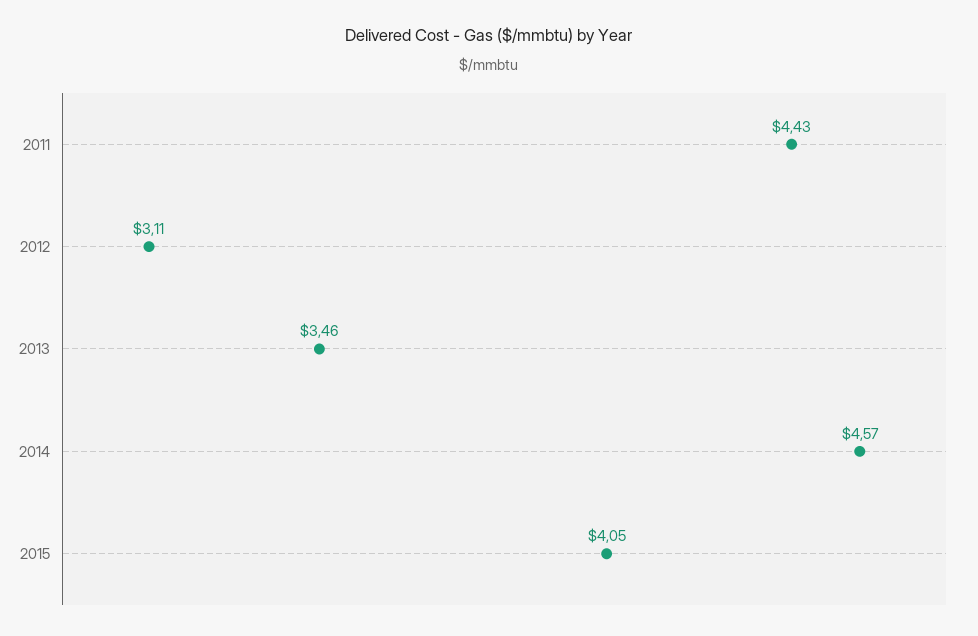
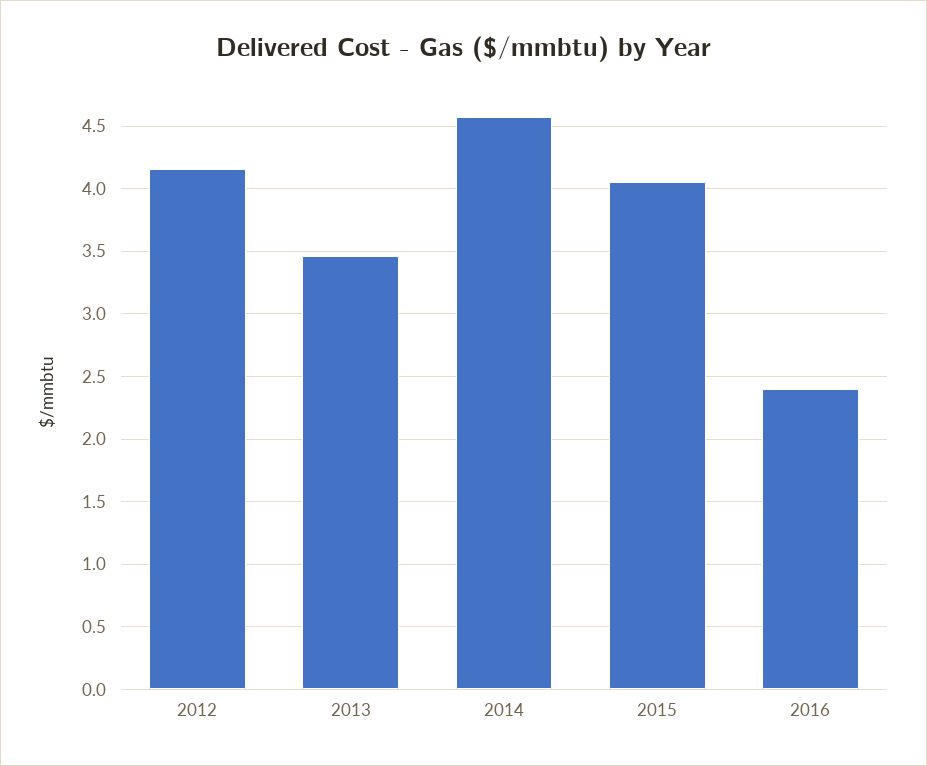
2011: 4.43 -> none
2012: 3.11 -> 4.15
2016: none -> 2.4

